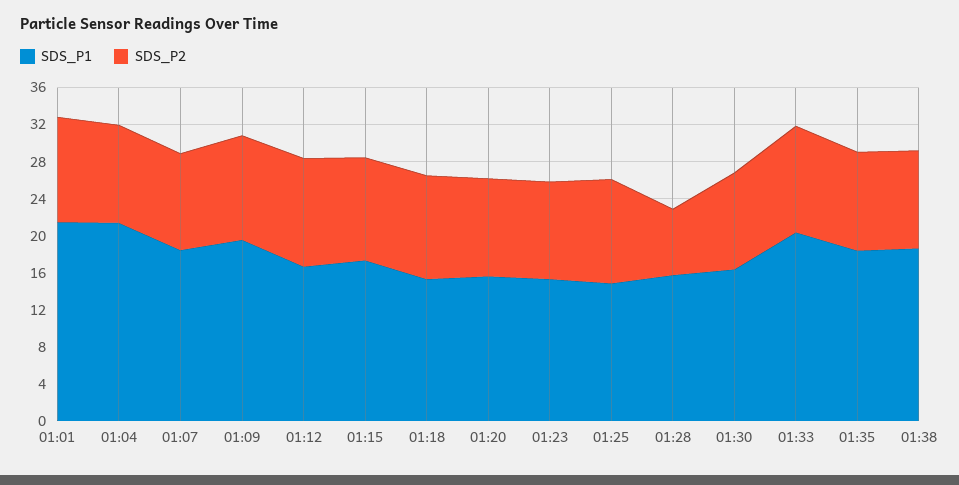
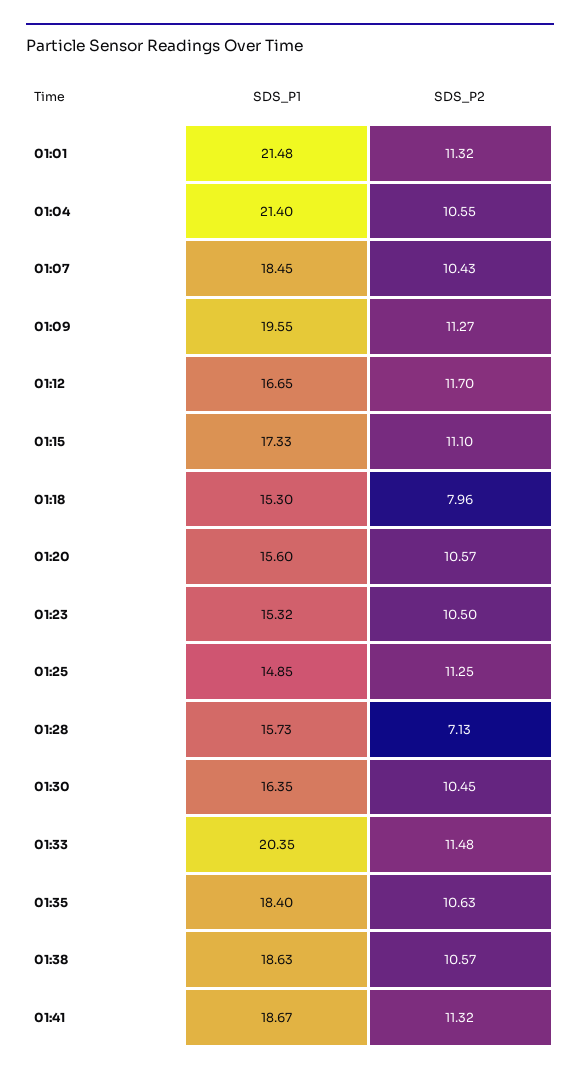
SDS_P2, 01:18: 11 -> 7.96
SDS_P1, 01:41: none -> 18.67
SDS_P2, 01:41: none -> 11.32

